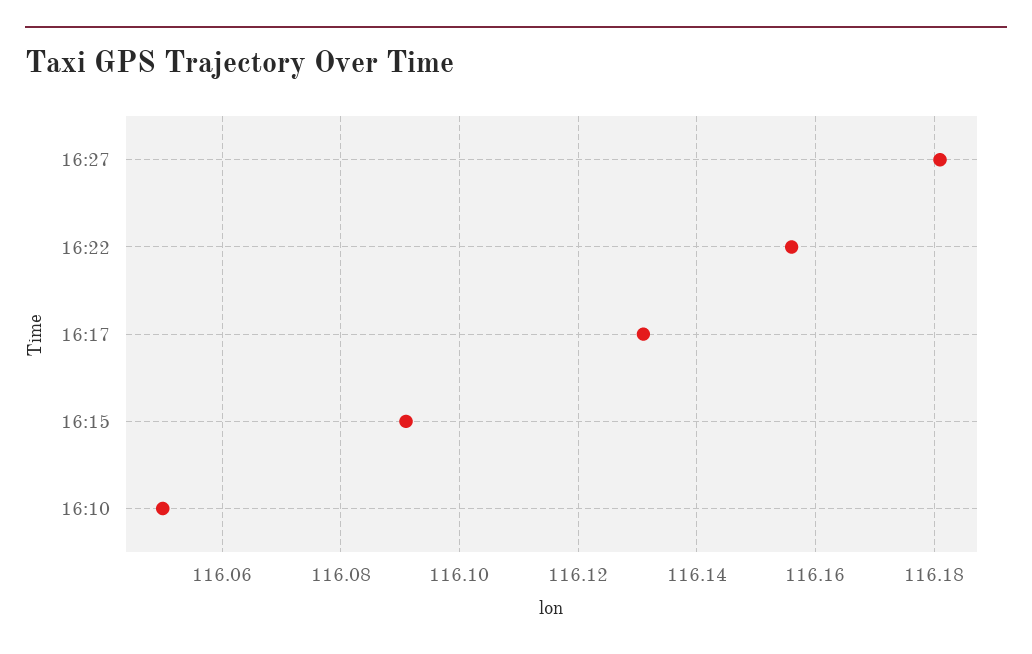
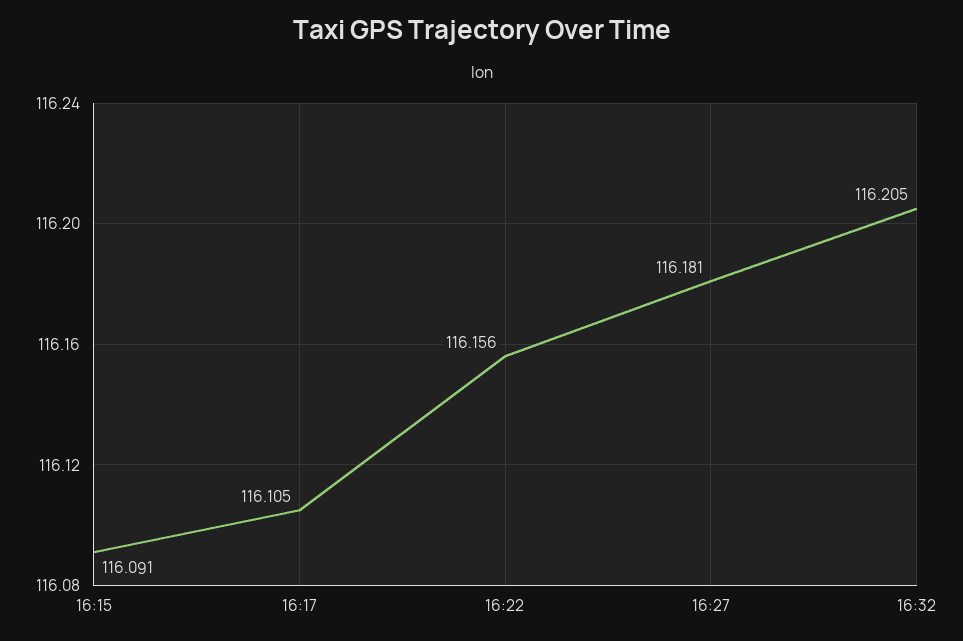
16:17: 116.13 -> 116.105
16:10: 116.05 -> none
16:32: none -> 116.205

